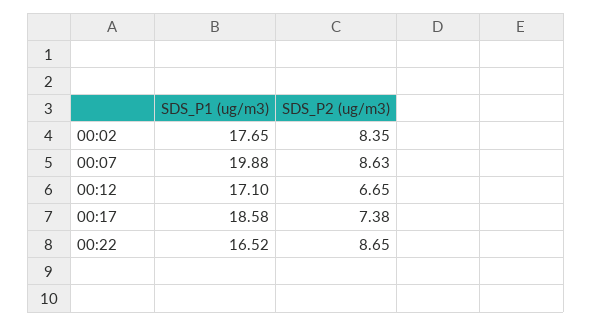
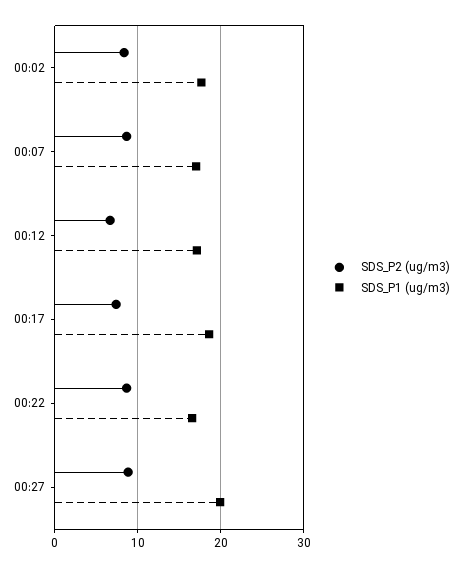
SDS_P1 (ug/m3), 00:07: 19.88 -> 17
SDS_P2 (ug/m3), 00:27: none -> 9
SDS_P1 (ug/m3), 00:27: none -> 20

